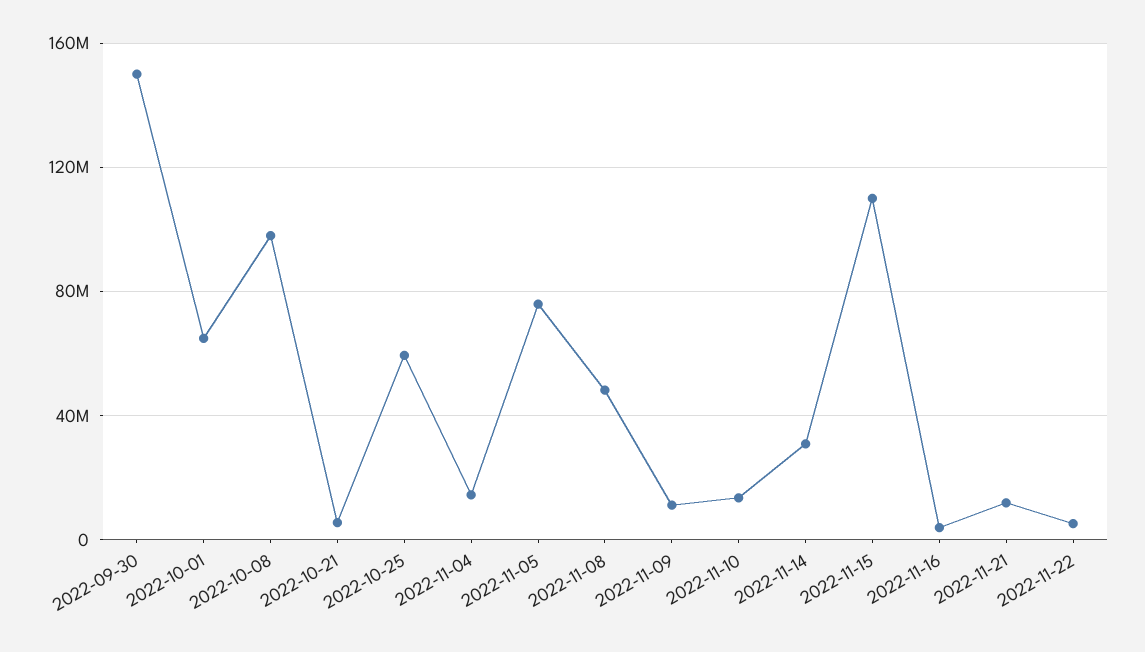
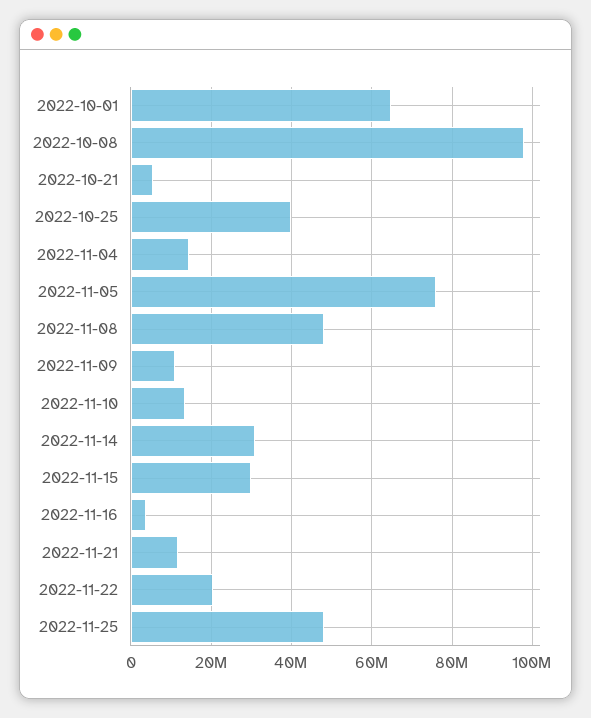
2022-09-30: 150000000 -> none
2022-10-25: 60000000 -> 40000000
2022-11-15: 110000000 -> 30000000
2022-11-22: 5000000 -> 20000000
2022-11-25: none -> 48000000

